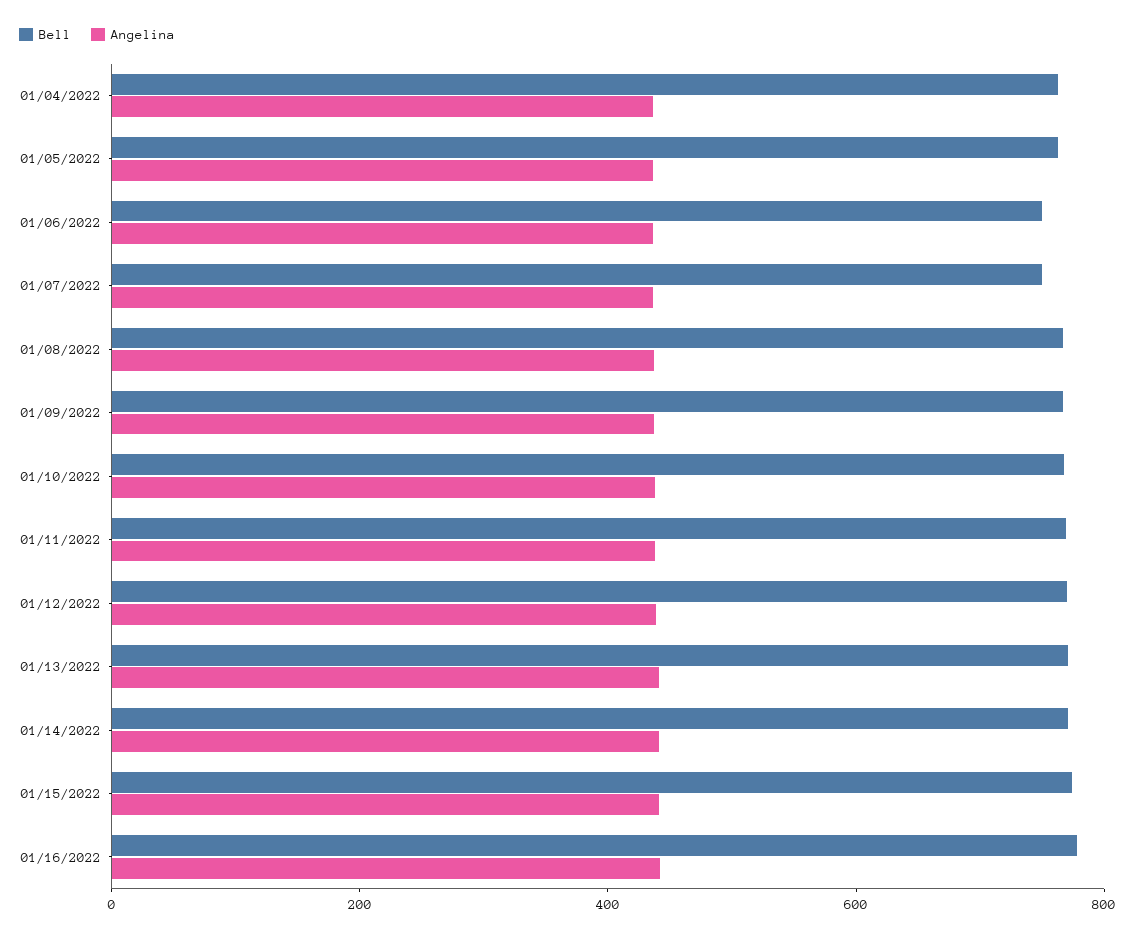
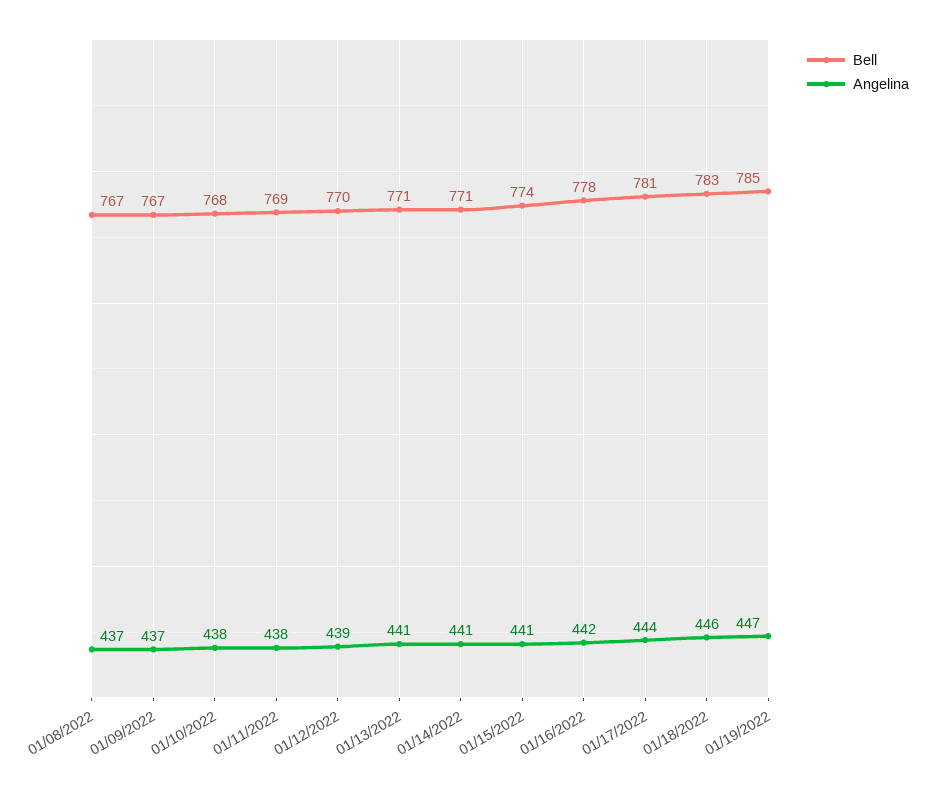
Bell, 01/04/2022: 750 -> none
Angelina, 01/04/2022: 450 -> none
Bell, 01/05/2022: 750 -> none
Angelina, 01/05/2022: 450 -> none
Bell, 01/06/2022: 750 -> none
Angelina, 01/06/2022: 450 -> none
Bell, 01/07/2022: 750 -> none
Angelina, 01/07/2022: 450 -> none
Bell, 01/17/2022: none -> 781
Angelina, 01/17/2022: none -> 444
Bell, 01/18/2022: none -> 783
Angelina, 01/18/2022: none -> 446
Bell, 01/19/2022: none -> 785
Angelina, 01/19/2022: none -> 447

